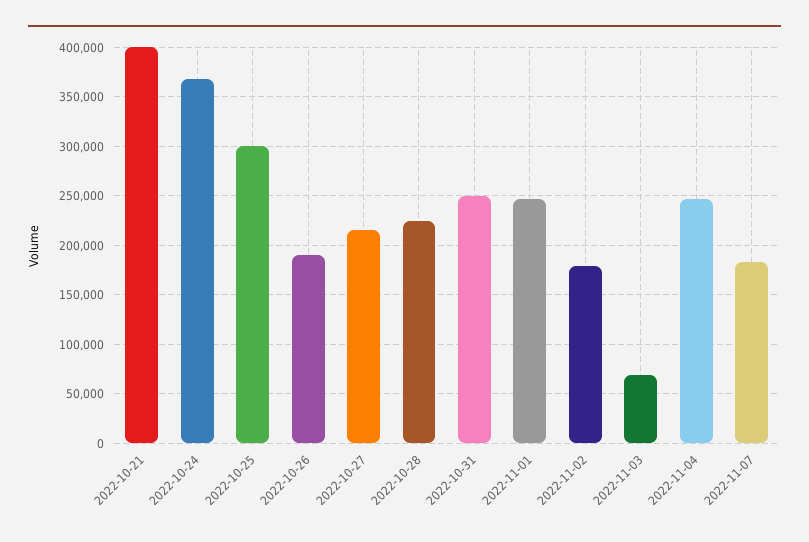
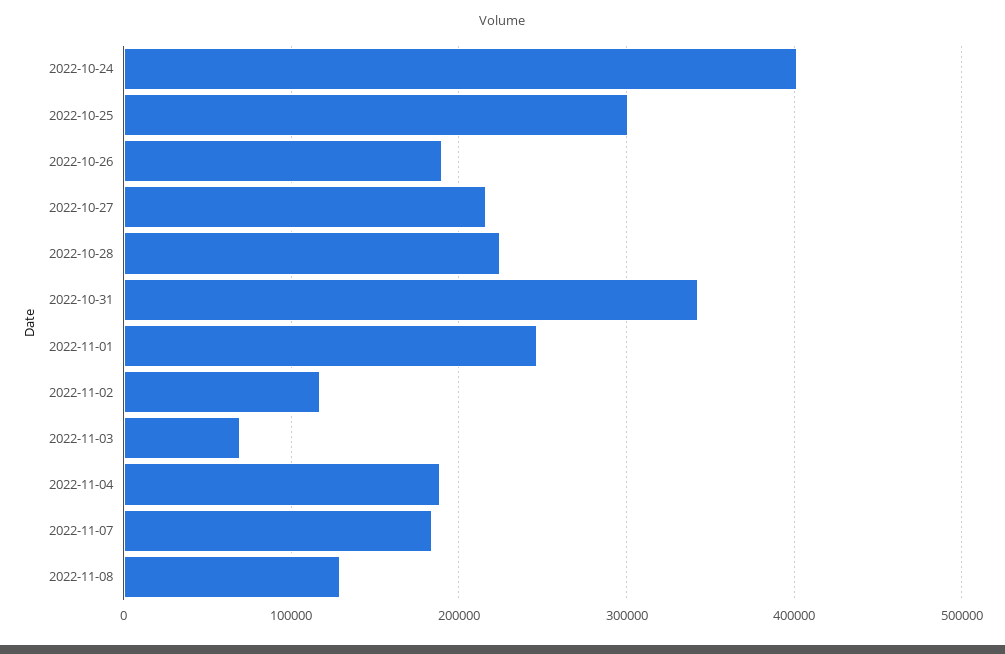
2022-10-21: 400000 -> none
2022-10-24: 370000 -> 400000
2022-10-31: 250000 -> 340000
2022-11-02: 180000 -> 120000
2022-11-04: 250000 -> 190000
2022-11-08: none -> 130000

